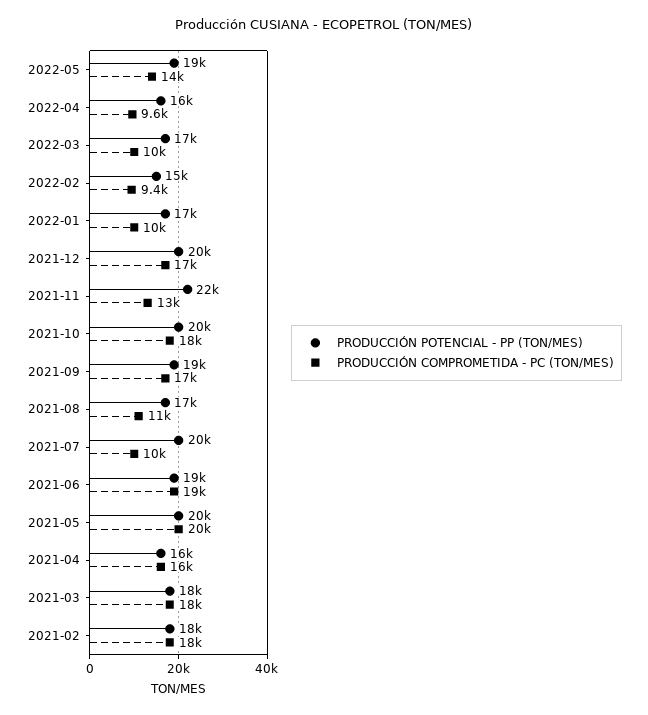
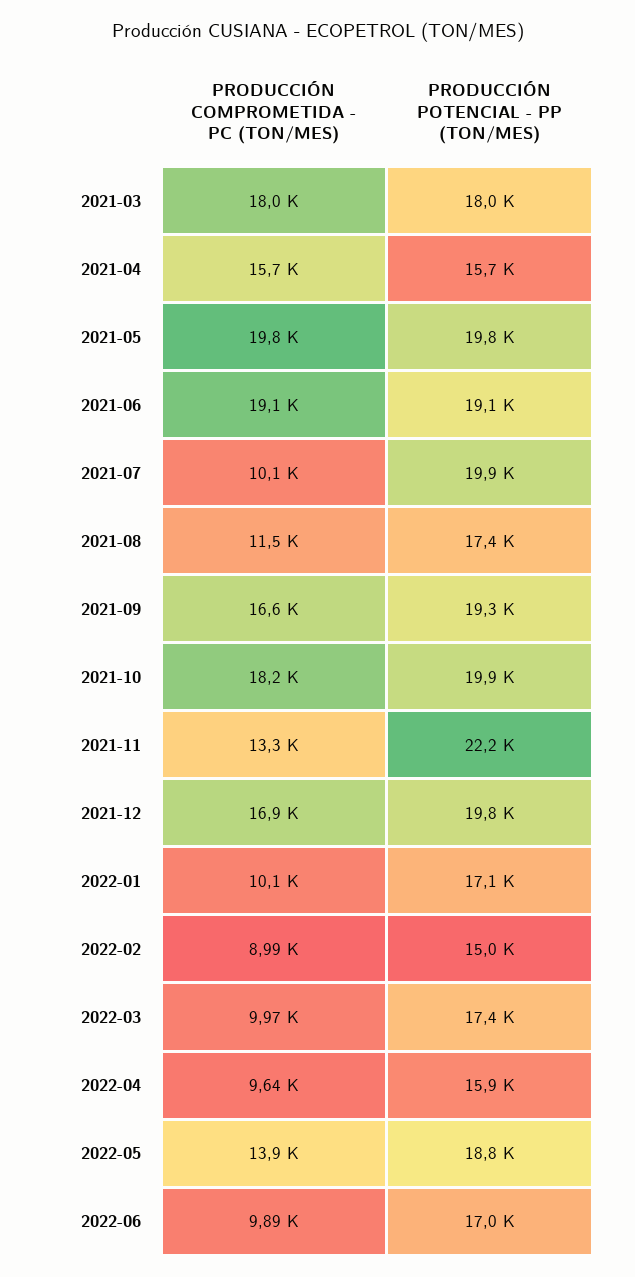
PRODUCCIÓN COMPROMETIDA - PC (TON/MES), 2022-02: 9400 -> 8990
PRODUCCIÓN POTENCIAL - PP (TON/MES), 2021-02: 18000 -> none
PRODUCCIÓN COMPROMETIDA - PC (TON/MES), 2021-02: 18000 -> none
PRODUCCIÓN COMPROMETIDA - PC (TON/MES), 2022-06: none -> 9890
PRODUCCIÓN POTENCIAL - PP (TON/MES), 2022-06: none -> 17000

